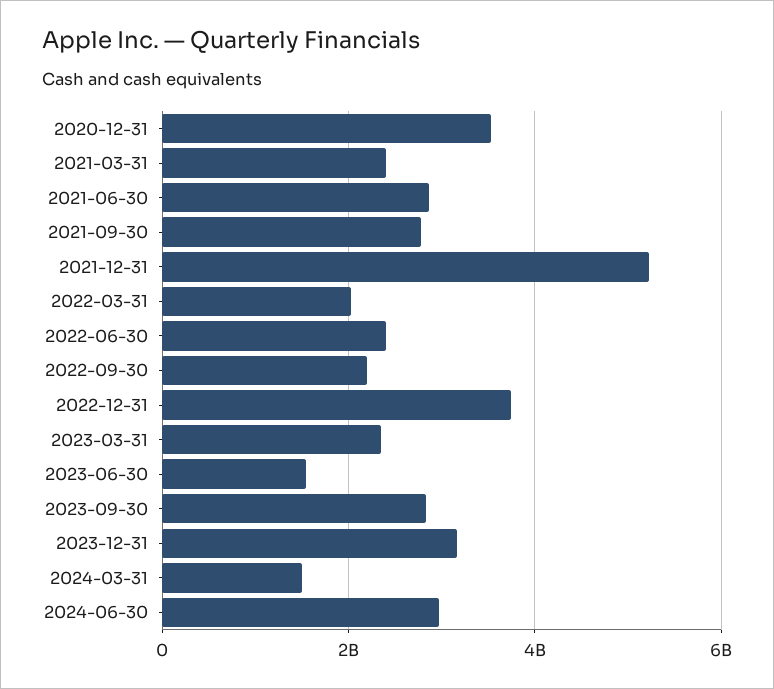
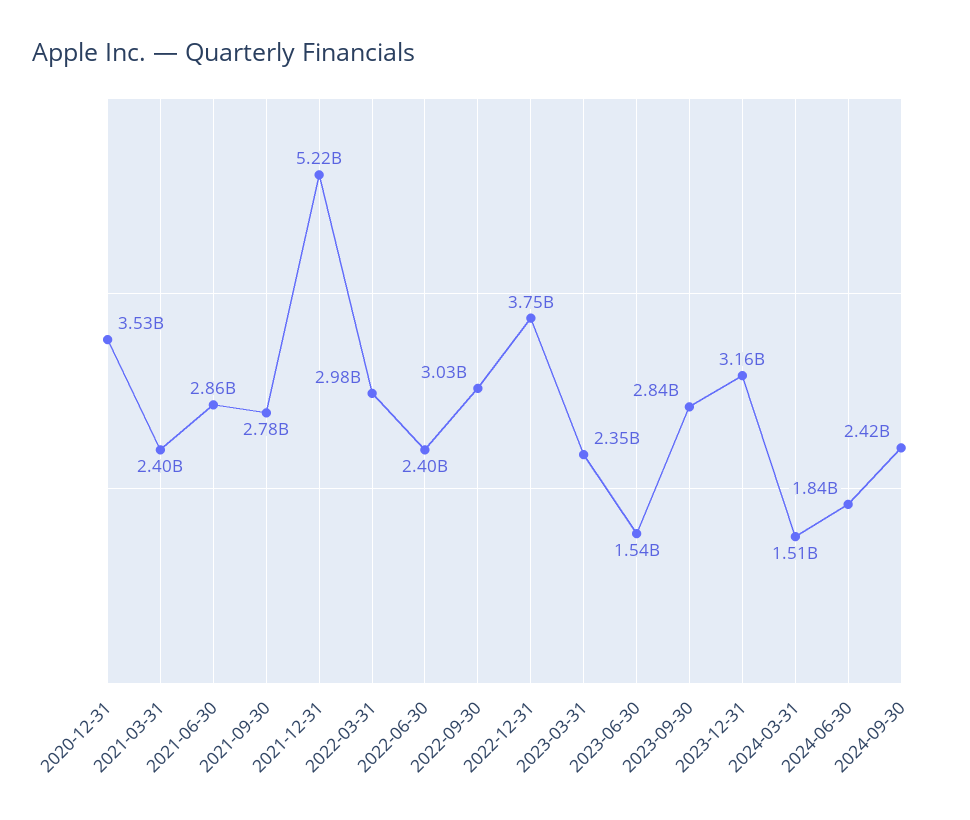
2022-03-31: 2000000000 -> 2980000000
2022-09-30: 2200000000 -> 3030000000
2024-06-30: 3000000000 -> 1840000000
2024-09-30: none -> 2420000000

